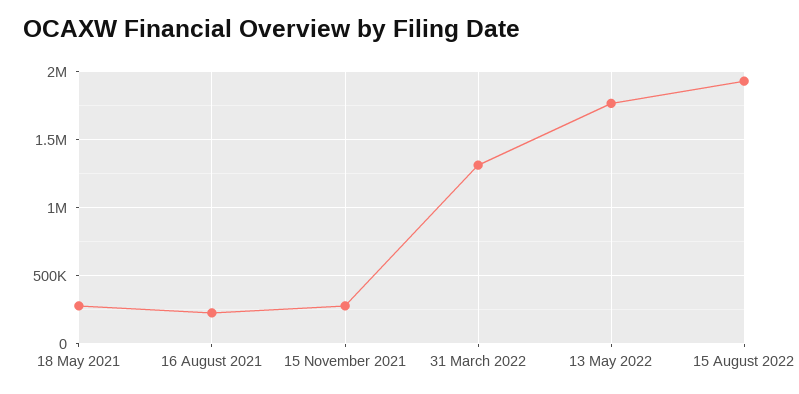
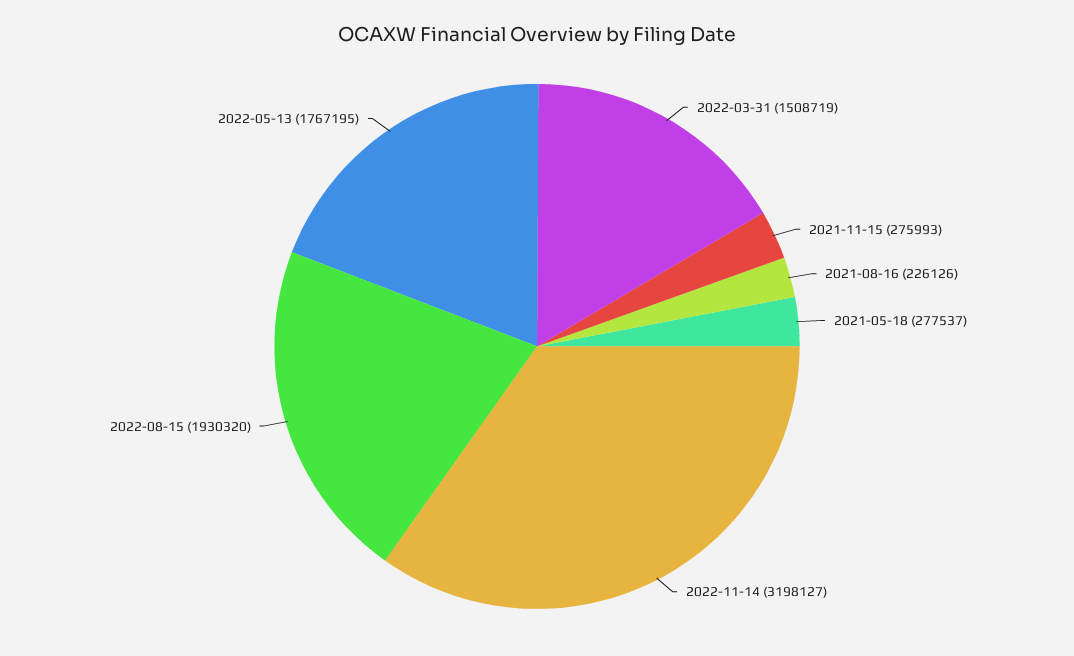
31 March 2022: 1300000 -> 1508719
2022-11-14: none -> 3198127

